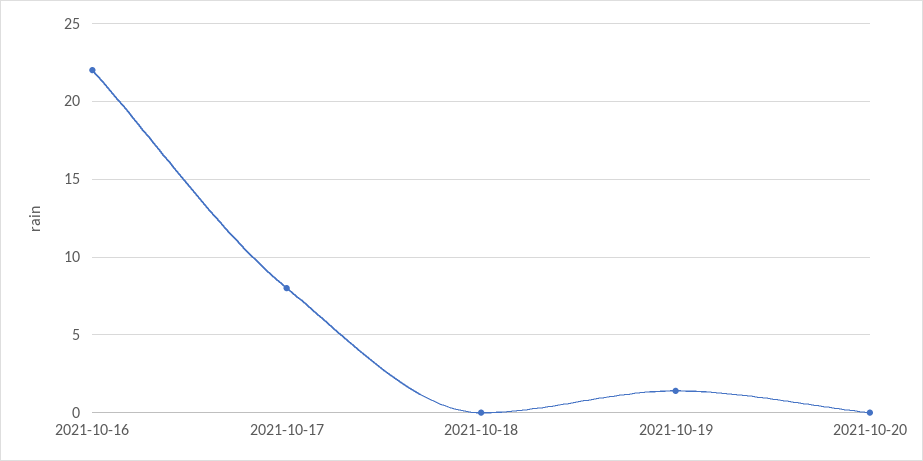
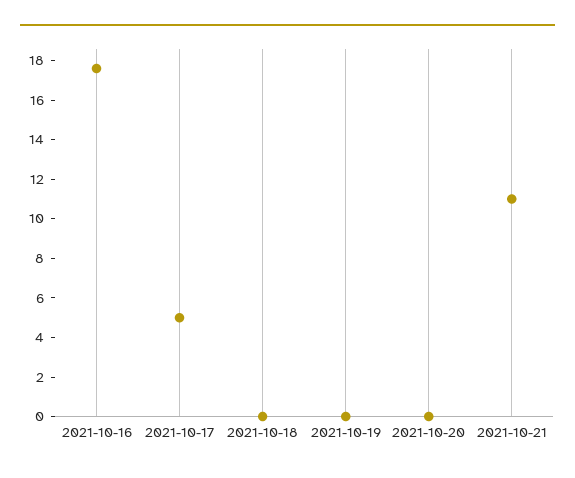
2021-10-16: 22 -> 17.5
2021-10-17: 8 -> 5
2021-10-19: 1.5 -> 0
2021-10-21: none -> 11

